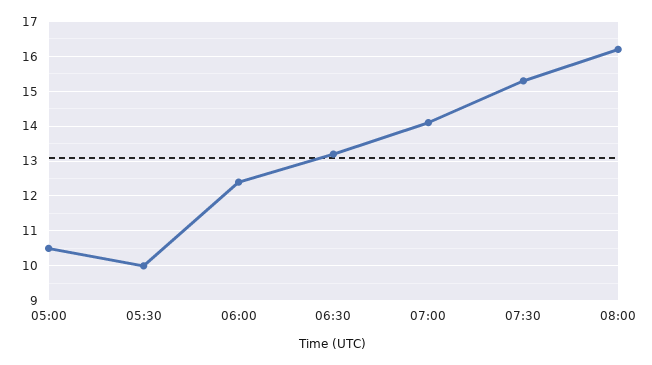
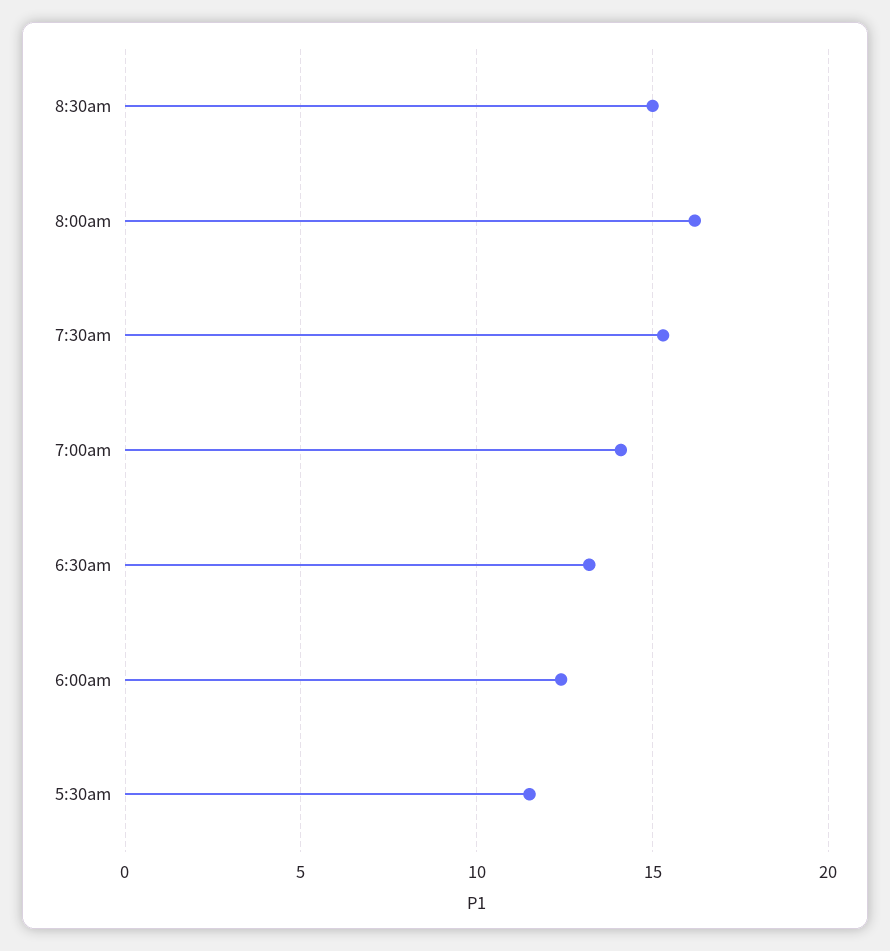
05:00: 10.5 -> none
05:30: 10 -> 11.5
8:30am: none -> 15

